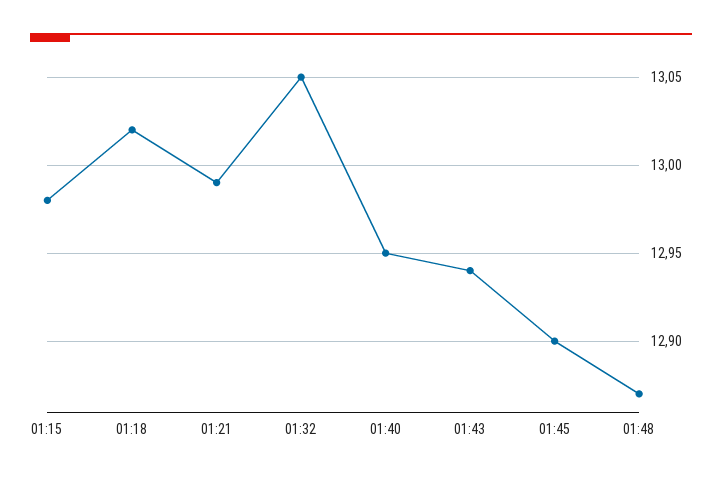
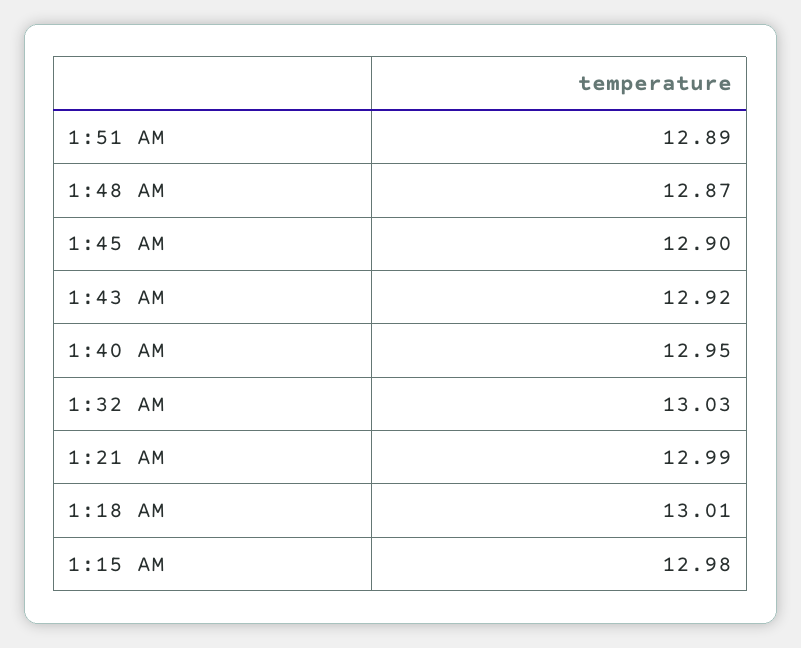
01:18: 13.02 -> 13.01
01:32: 13.05 -> 13.03
01:43: 12.94 -> 12.92
1:51 AM: none -> 12.89

